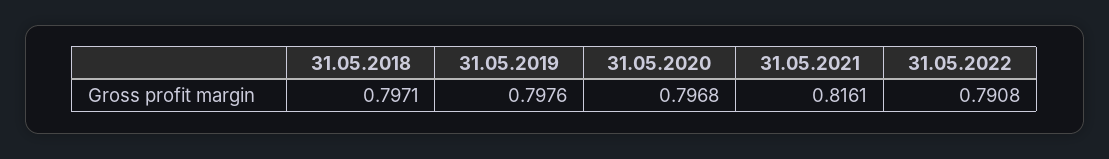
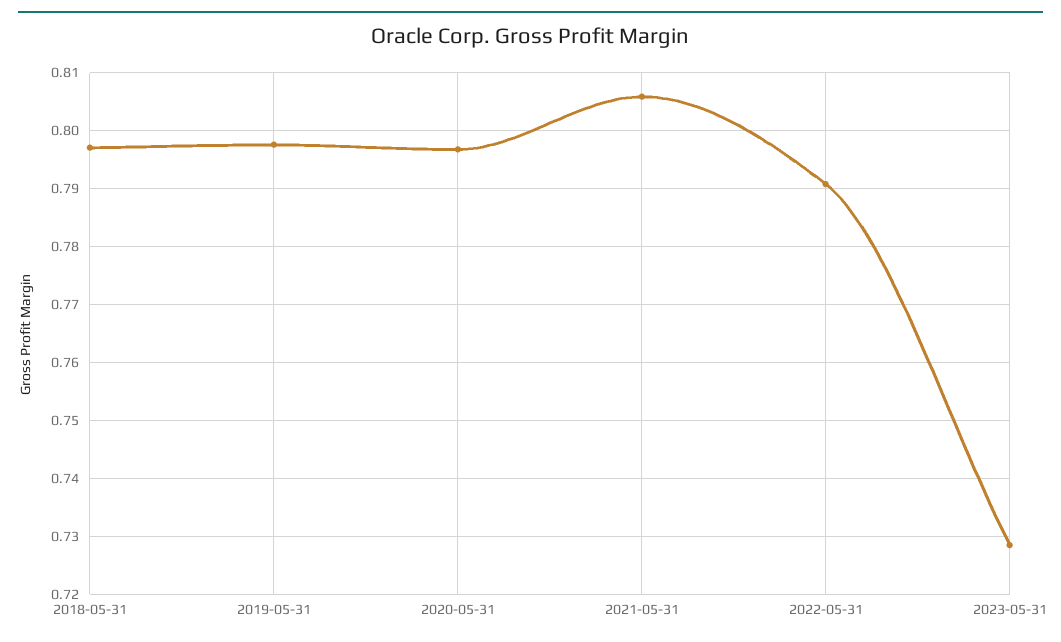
31.05.2021: 0.8161 -> 0.806
2023-05-31: none -> 0.728

